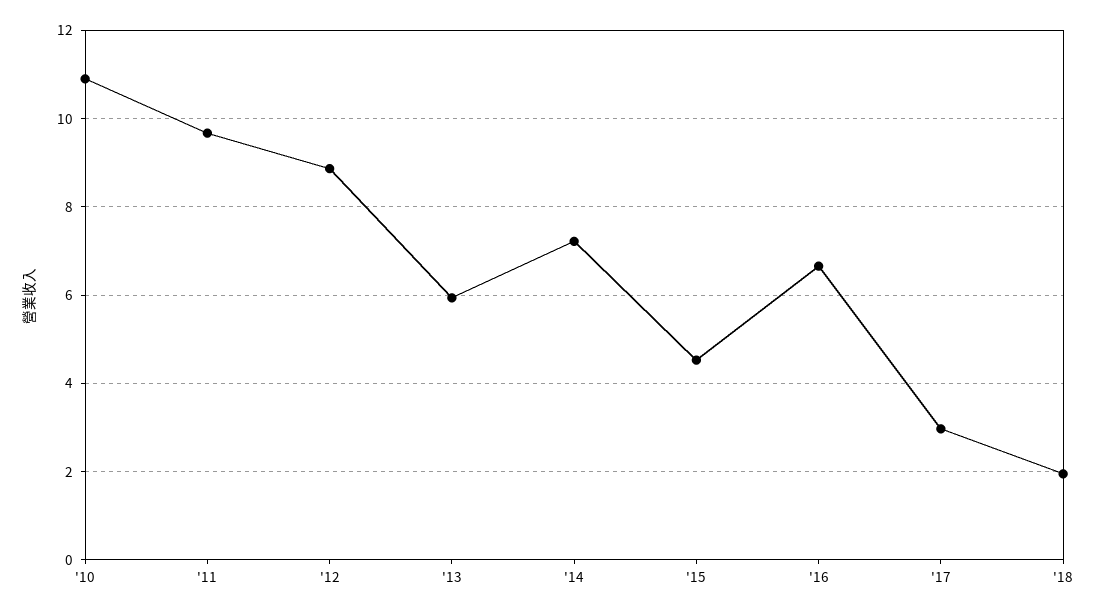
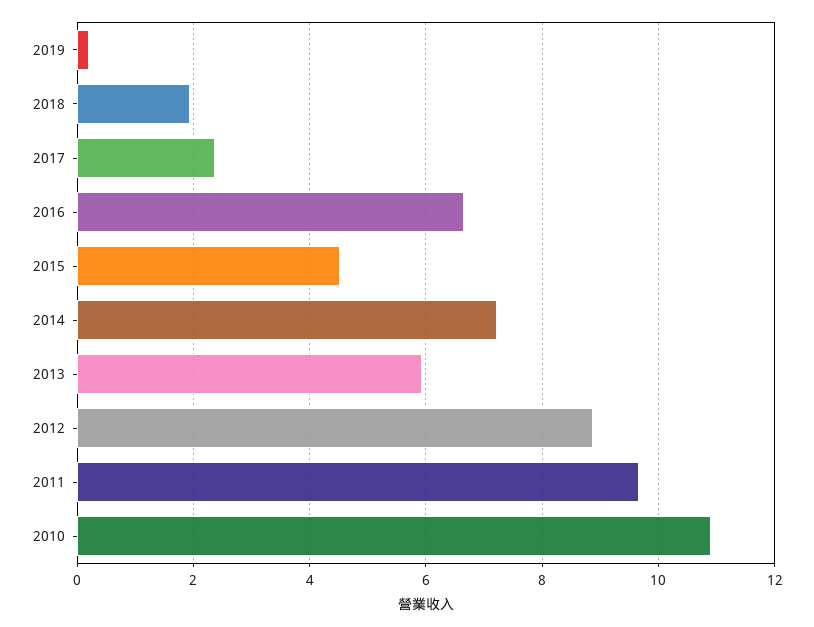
'17: 3 -> 2.4
2019: none -> 0.2

